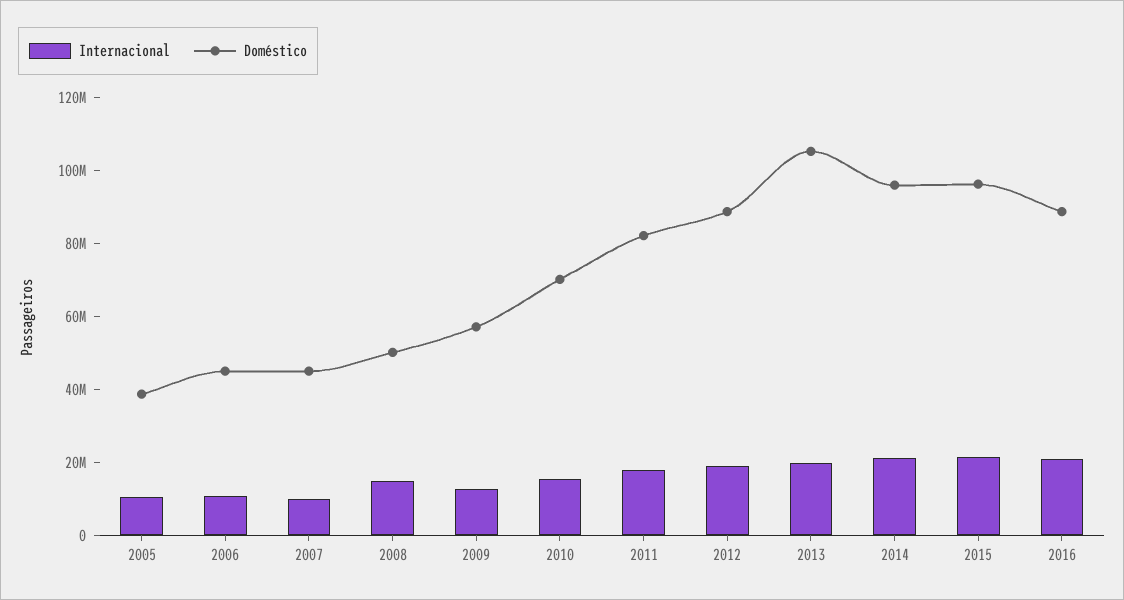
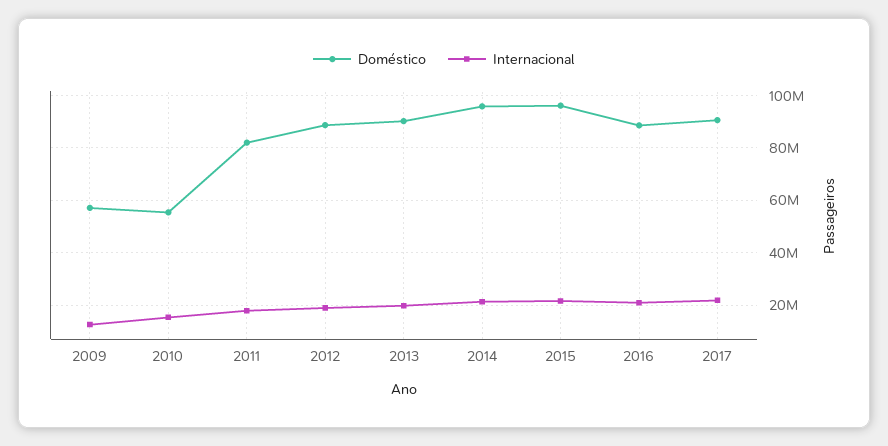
Internacional, 2005: 10000000 -> none
Doméstico, 2005: 40000000 -> none
Internacional, 2006: 10000000 -> none
Doméstico, 2006: 45000000 -> none
Internacional, 2007: 10000000 -> none
Doméstico, 2007: 45000000 -> none
Internacional, 2008: 15000000 -> none
Doméstico, 2008: 50000000 -> none
Doméstico, 2010: 70000000 -> 55000000
Doméstico, 2013: 105000000 -> 90000000
Doméstico, 2017: none -> 90000000
Internacional, 2017: none -> 22500000

